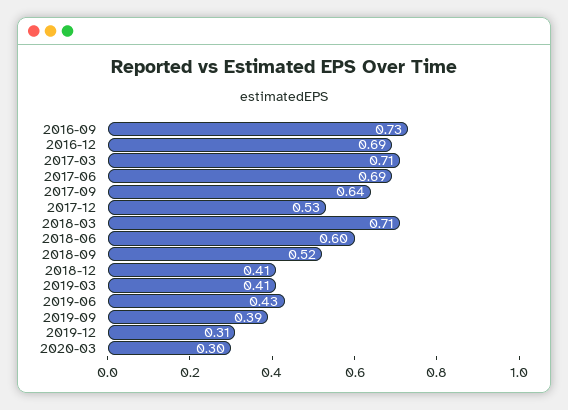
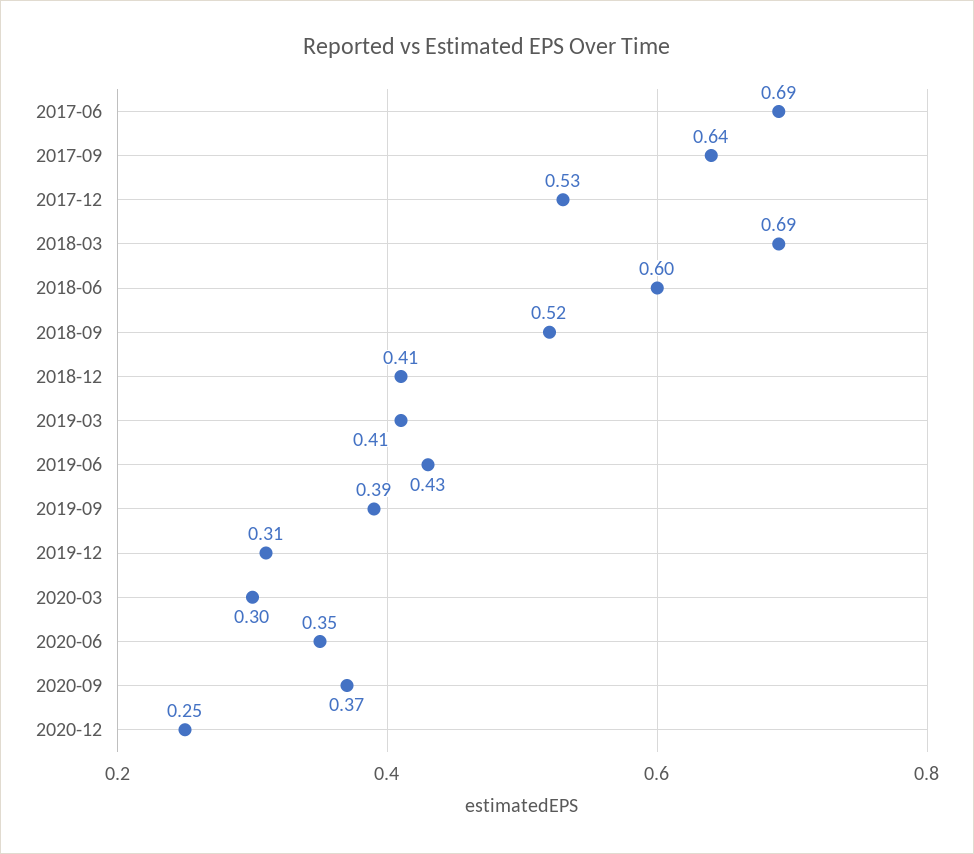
2016-09: 0.73 -> none
2016-12: 0.69 -> none
2017-03: 0.71 -> none
2018-03: 0.71 -> 0.69
2020-06: none -> 0.35
2020-09: none -> 0.37
2020-12: none -> 0.25

